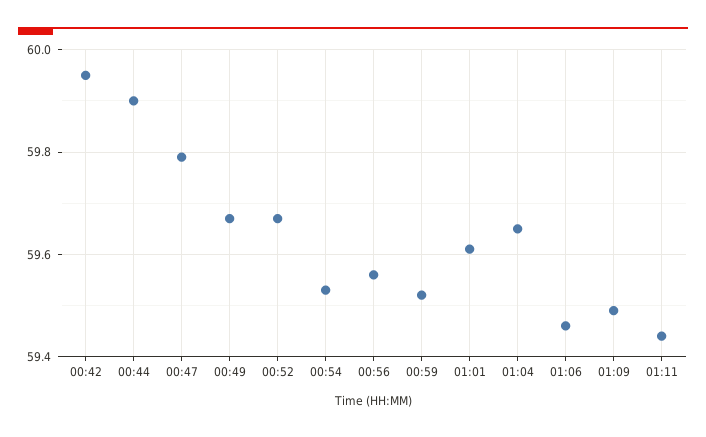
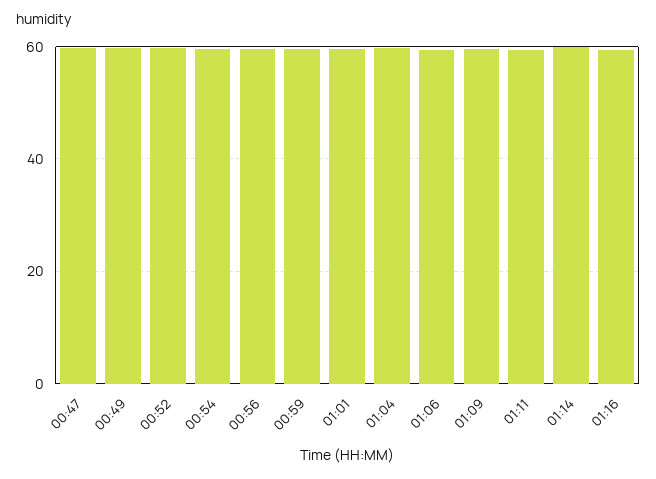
00:42: 59.95 -> none
00:44: 59.9 -> none
01:14: none -> 60
01:16: none -> 60

